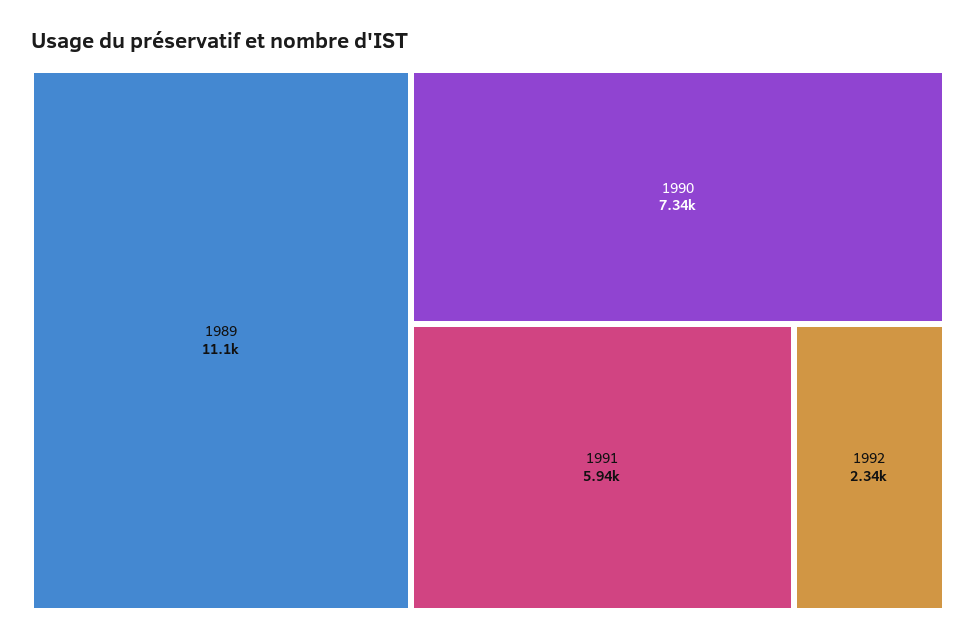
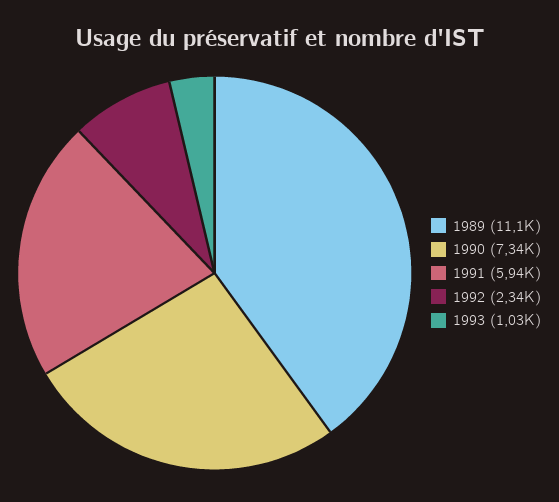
1993: none -> 1030

